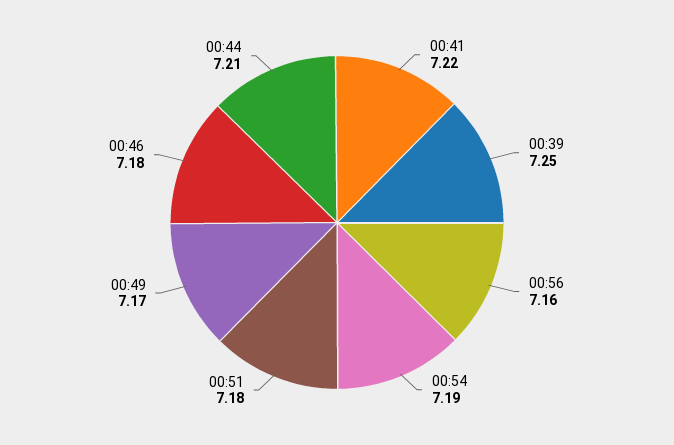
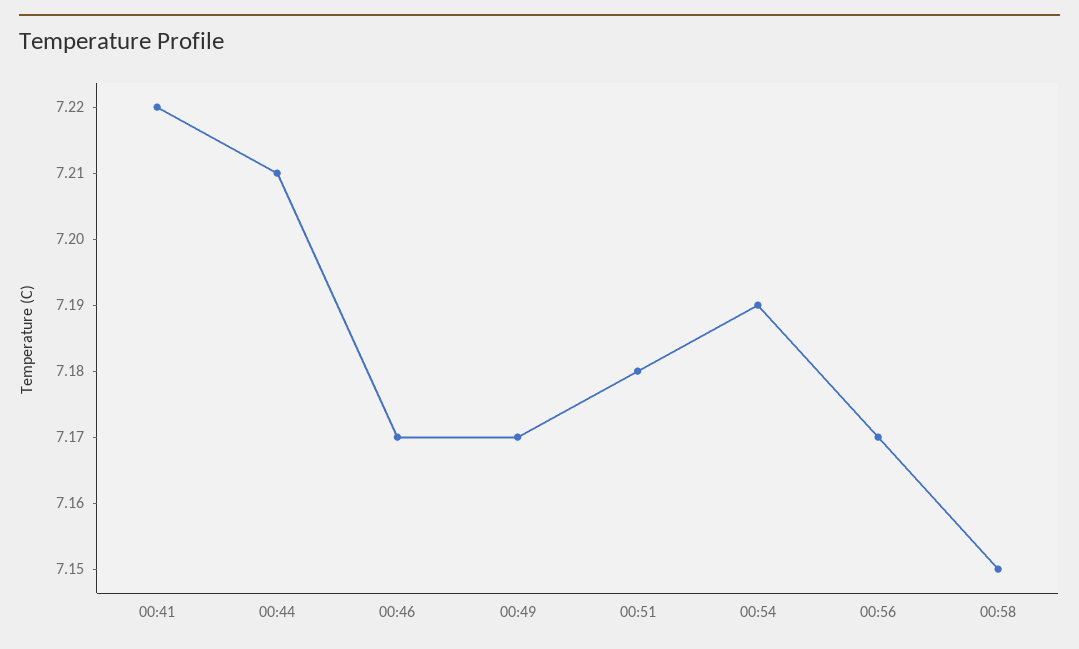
00:39: 7.25 -> none
00:56: 7.16 -> 7.17
00:46: 7.18 -> 7.17
00:58: none -> 7.15

